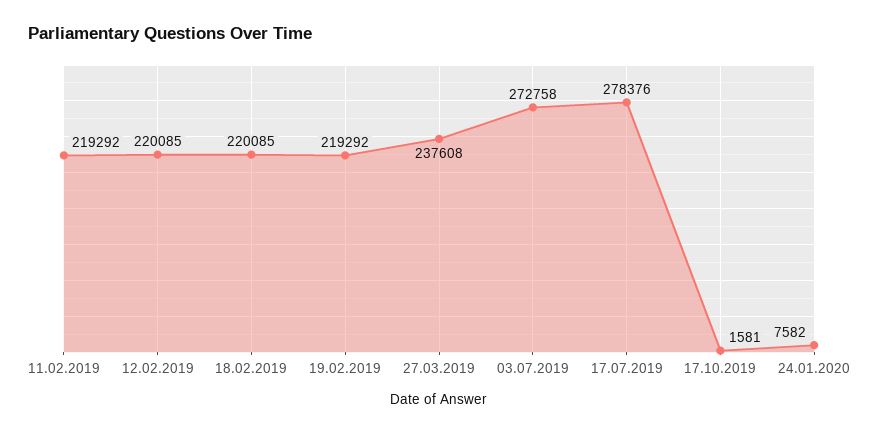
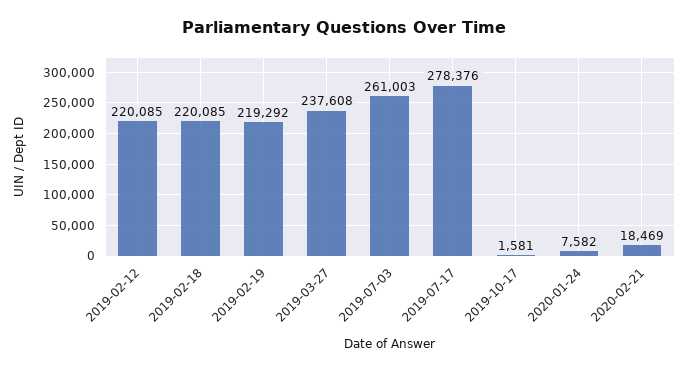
11.02.2019: 219292 -> none
03.07.2019: 272758 -> 261003
2020-02-21: none -> 18469

